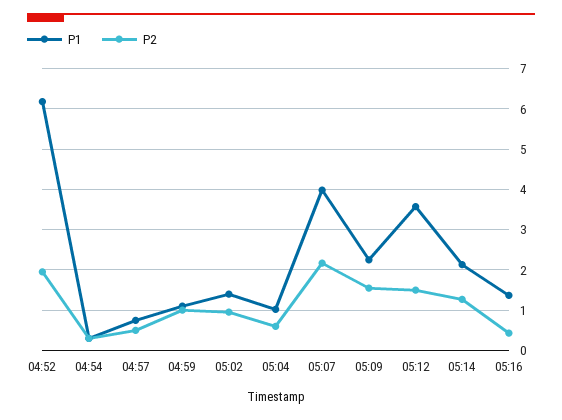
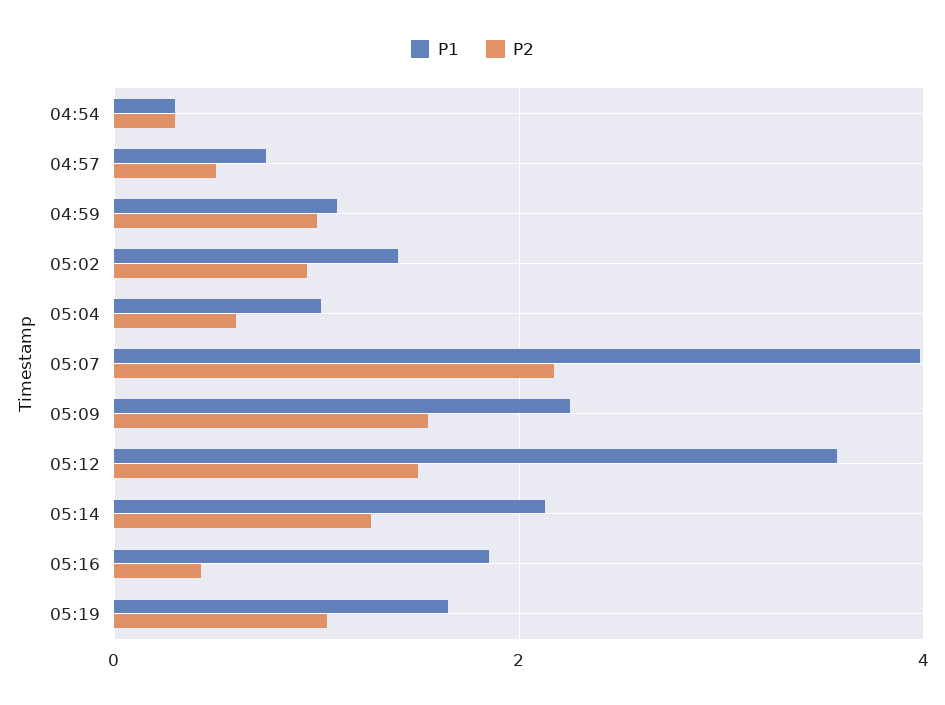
P1, 04:52: 6.2 -> none
P2, 04:52: 2 -> none
P1, 05:16: 1.4 -> 1.8
P1, 05:19: none -> 1.6
P2, 05:19: none -> 1

